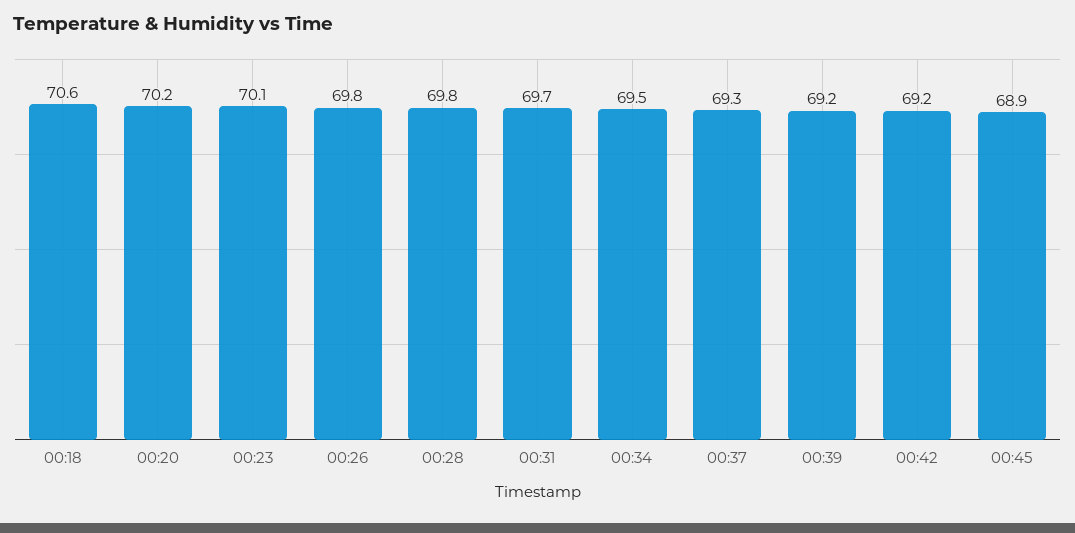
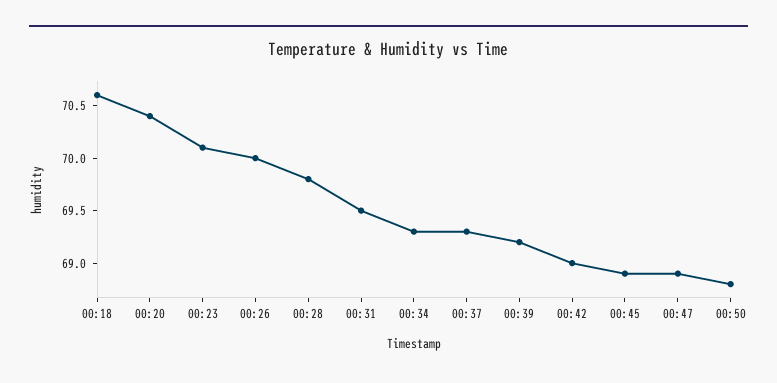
00:20: 70.2 -> 70.4
00:26: 69.8 -> 70
00:31: 69.7 -> 69.5
00:34: 69.5 -> 69.3
00:42: 69.2 -> 69
00:47: none -> 68.9
00:50: none -> 68.8

